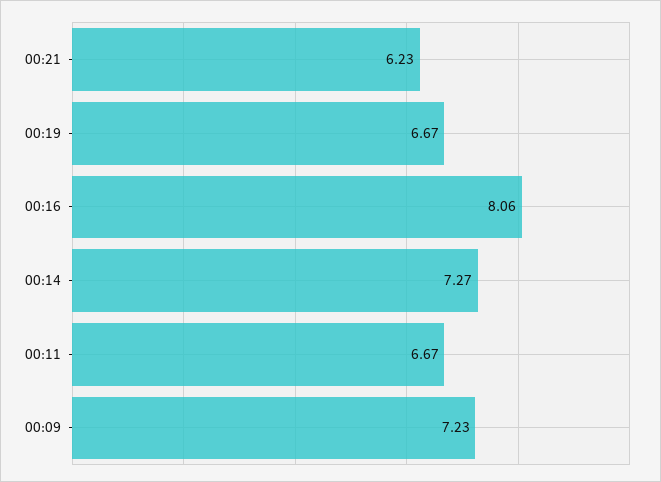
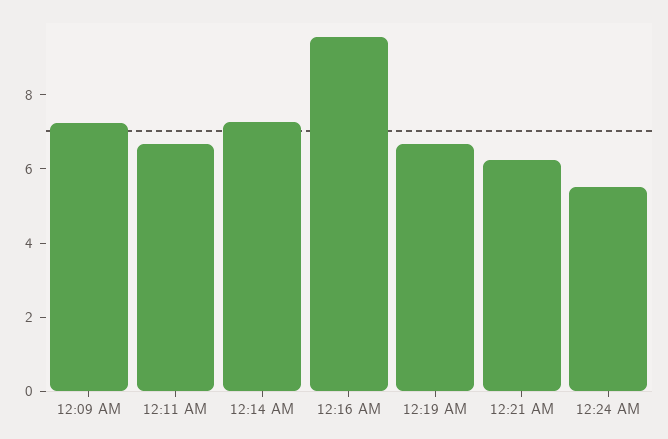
00:16: 8.06 -> 9.5
12:24 AM: none -> 5.5

